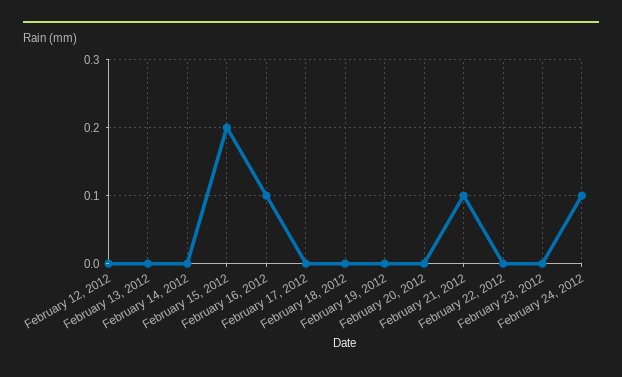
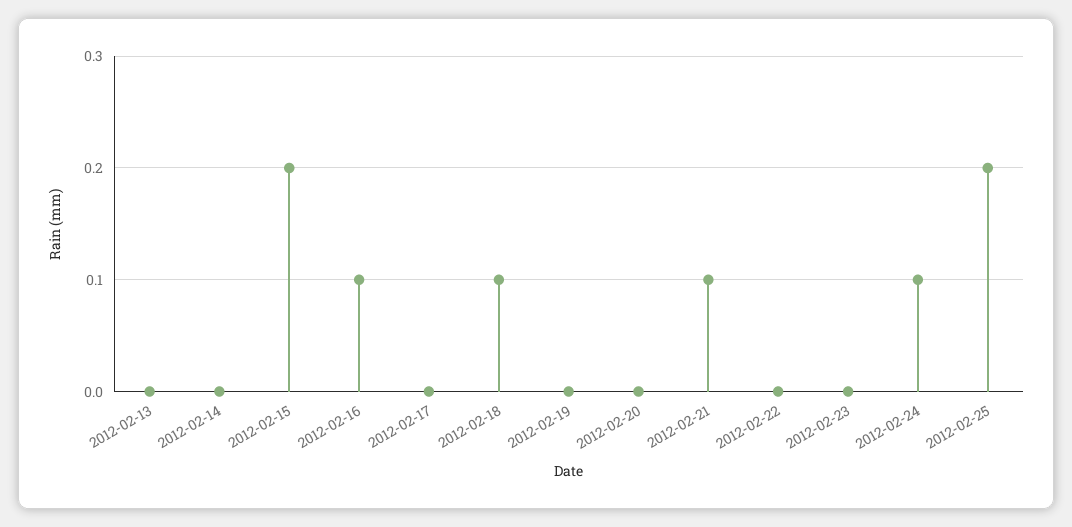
February 12, 2012: 0 -> none
February 18, 2012: 0 -> 0.1
2012-02-25: none -> 0.2

